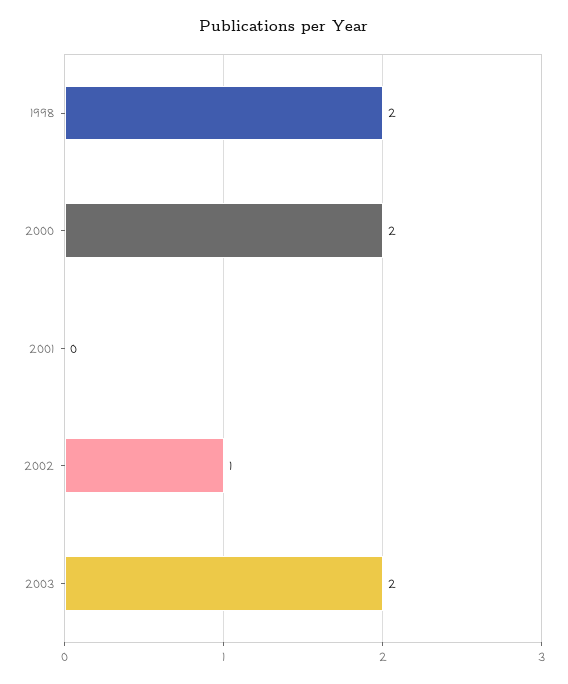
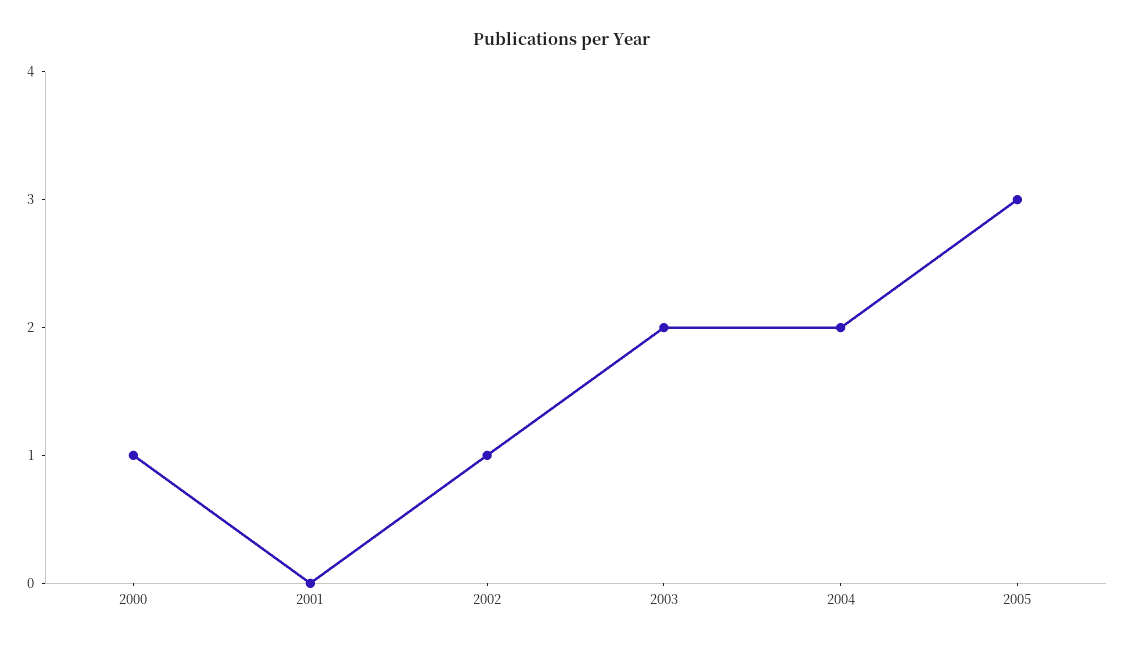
1998: 2 -> none
2000: 2 -> 1
2004: none -> 2
2005: none -> 3

